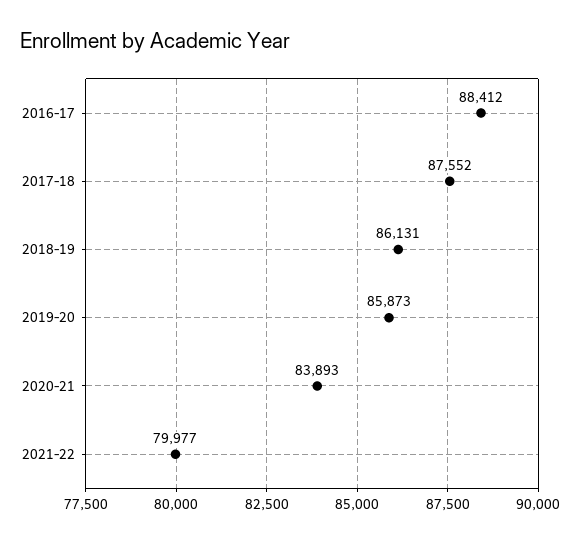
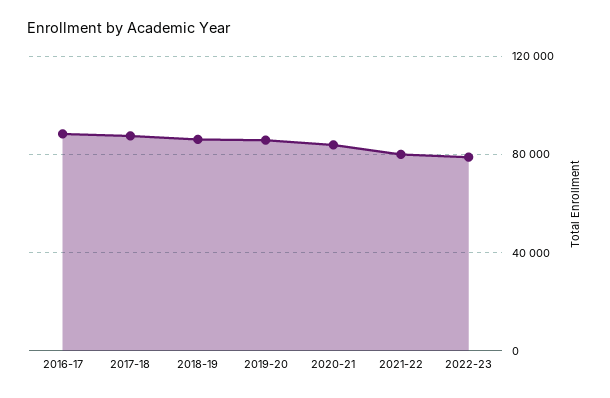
2022-23: none -> 80000

